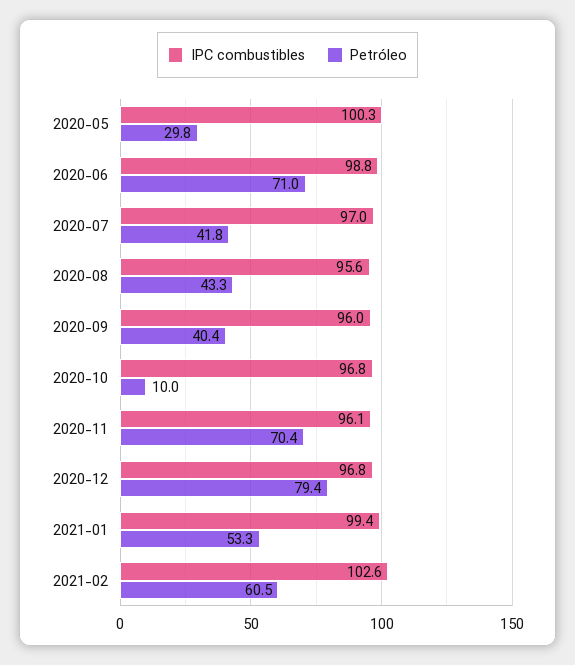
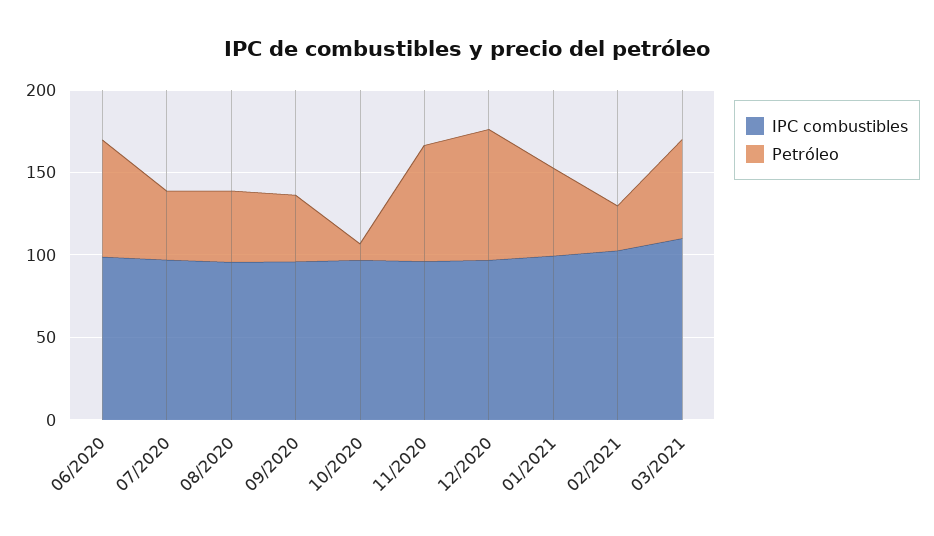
IPC combustibles, 2020-05: 100.3 -> none
Petróleo, 2020-05: 29.8 -> none
Petróleo, 2021-02: 60.5 -> 30
IPC combustibles, 03/2021: none -> 110
Petróleo, 03/2021: none -> 60

